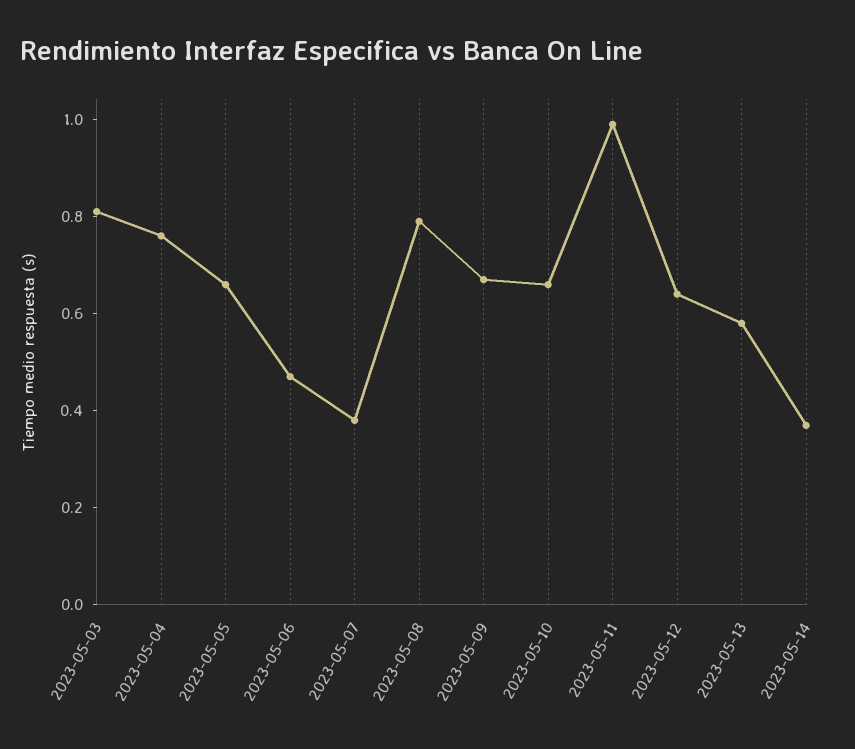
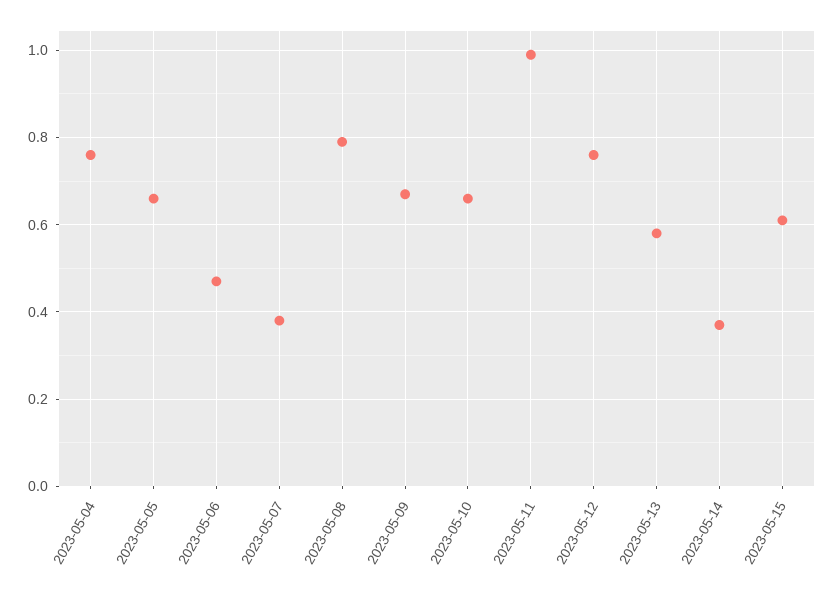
2023-05-03: 0.8 -> none
2023-05-12: 0.65 -> 0.75
2023-05-15: none -> 0.6

